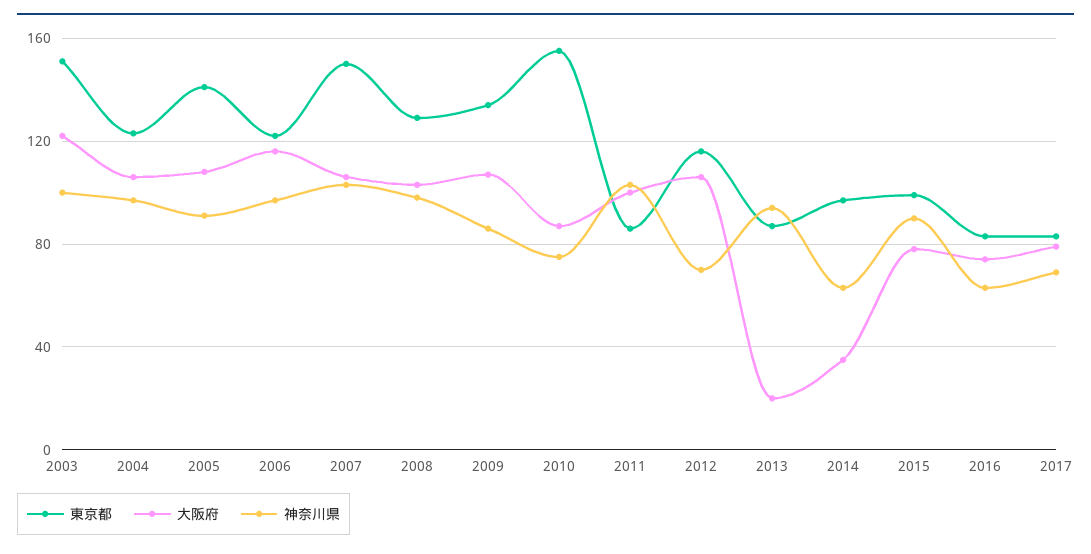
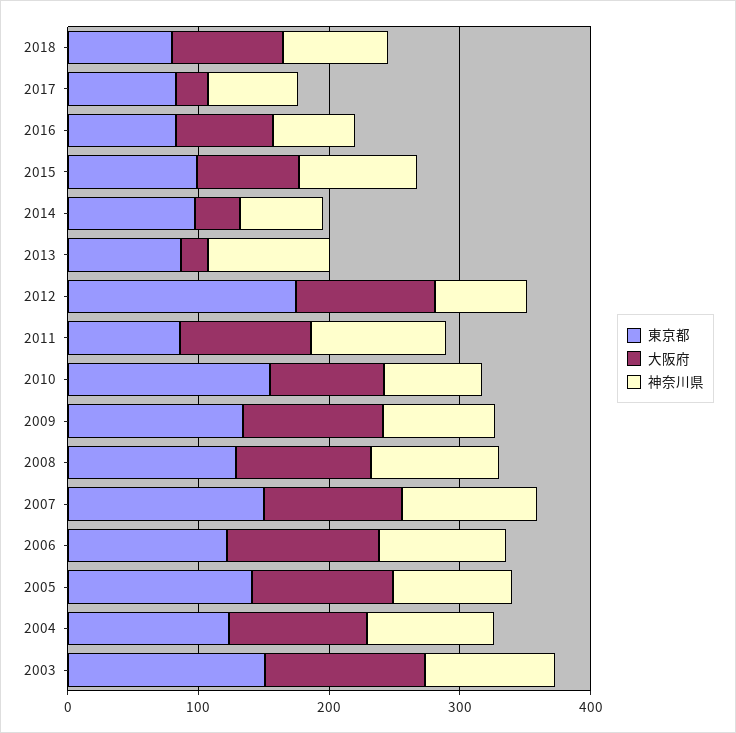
東京都, 2012: 115 -> 180
大阪府, 2017: 80 -> 20
東京都, 2018: none -> 80
大阪府, 2018: none -> 80
神奈川県, 2018: none -> 80

